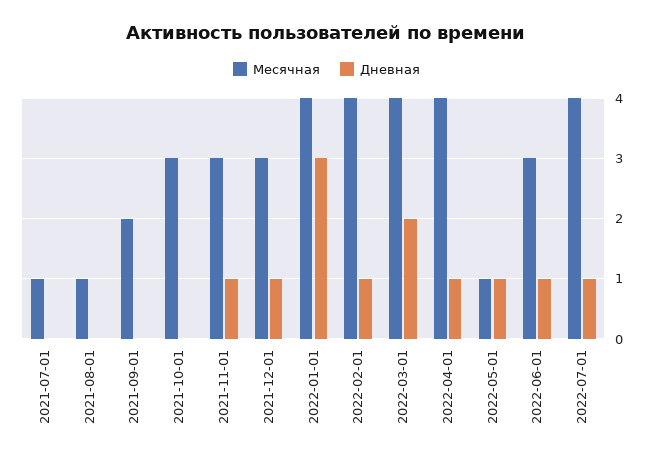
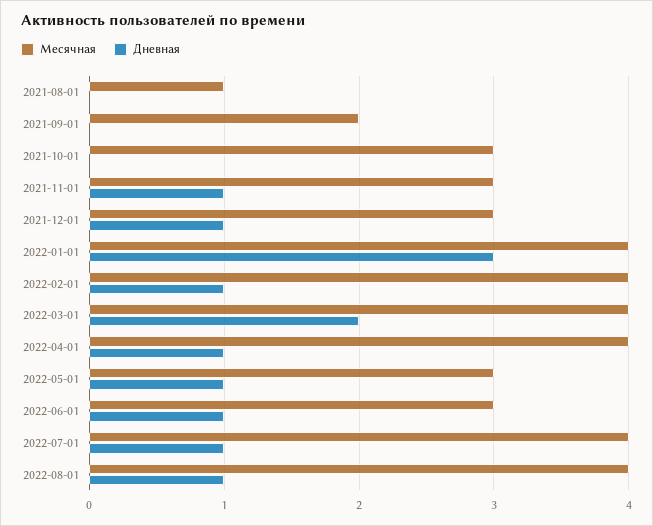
Месячная, 2021-07-01: 1 -> none
Дневная, 2021-07-01: 0 -> none
Месячная, 2022-05-01: 1 -> 3
Месячная, 2022-08-01: none -> 4
Дневная, 2022-08-01: none -> 1

